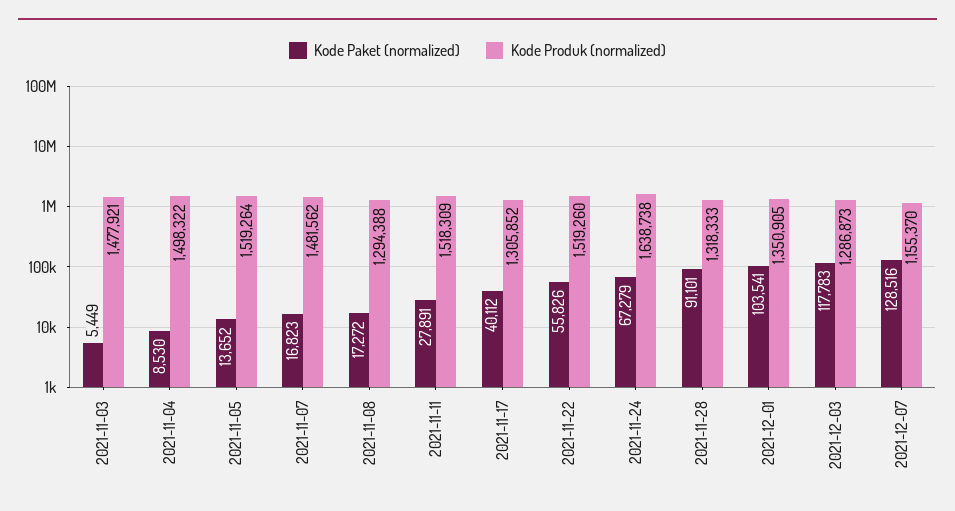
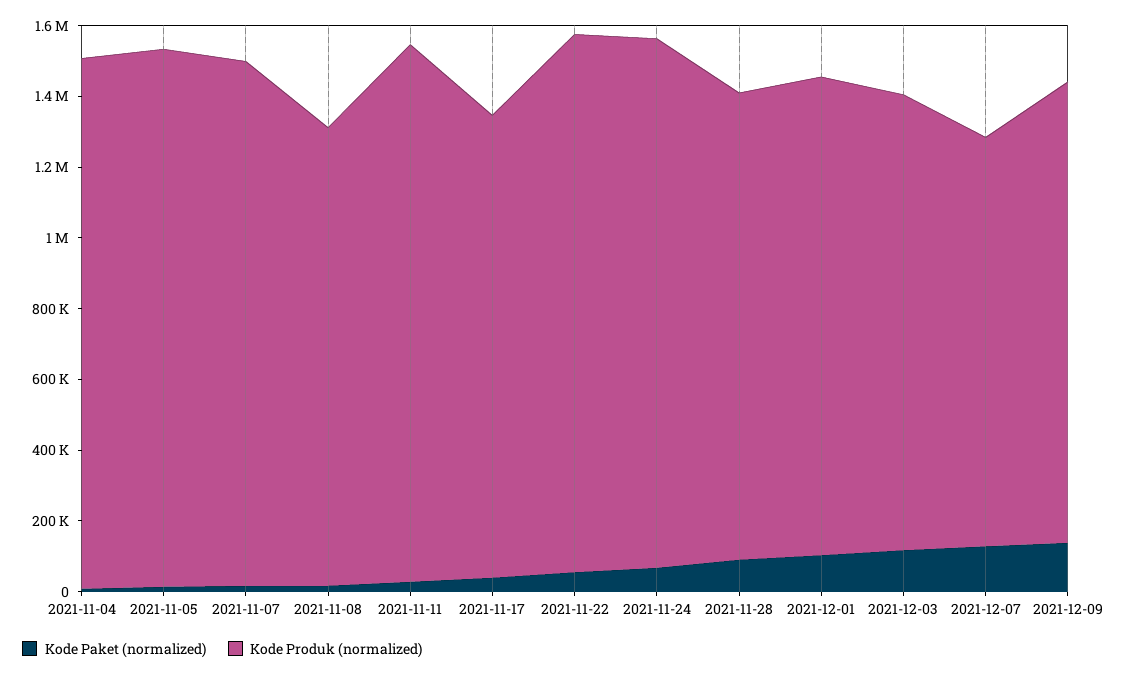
Kode Paket (normalized), 2021-11-03: 5449 -> none
Kode Produk (normalized), 2021-11-03: 1477921 -> none
Kode Produk (normalized), 2021-11-24: 1638738 -> 1500000
Kode Paket (normalized), 2021-12-09: none -> 150000
Kode Produk (normalized), 2021-12-09: none -> 1300000

